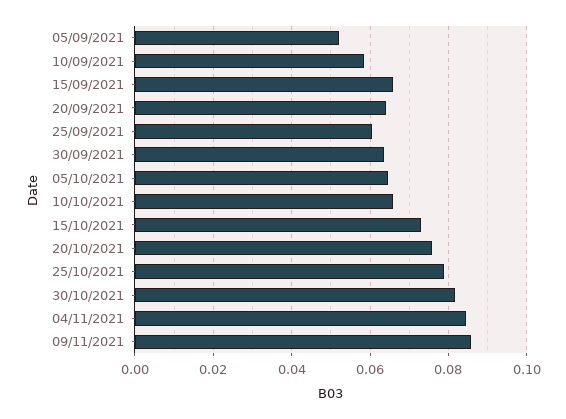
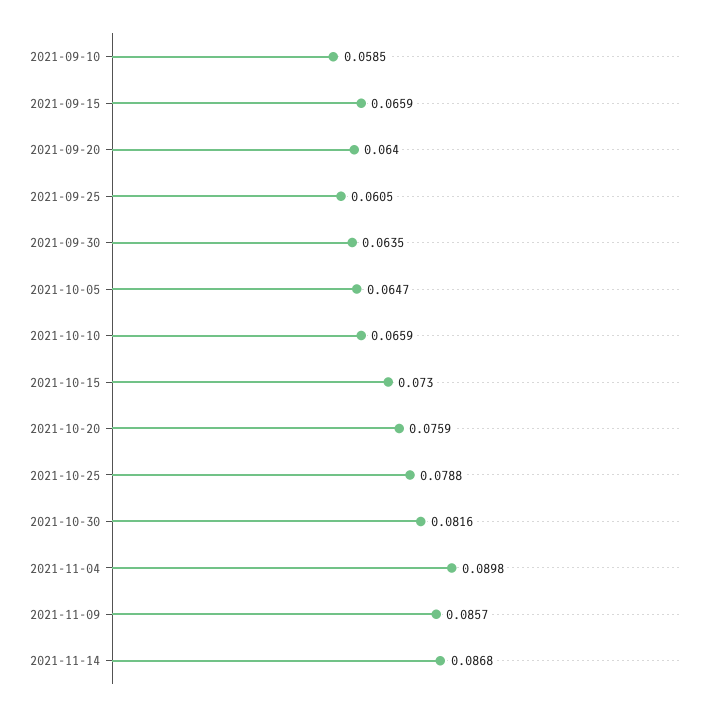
05/09/2021: 0.052 -> none
04/11/2021: 0.084 -> 0.0898
2021-11-14: none -> 0.0868

